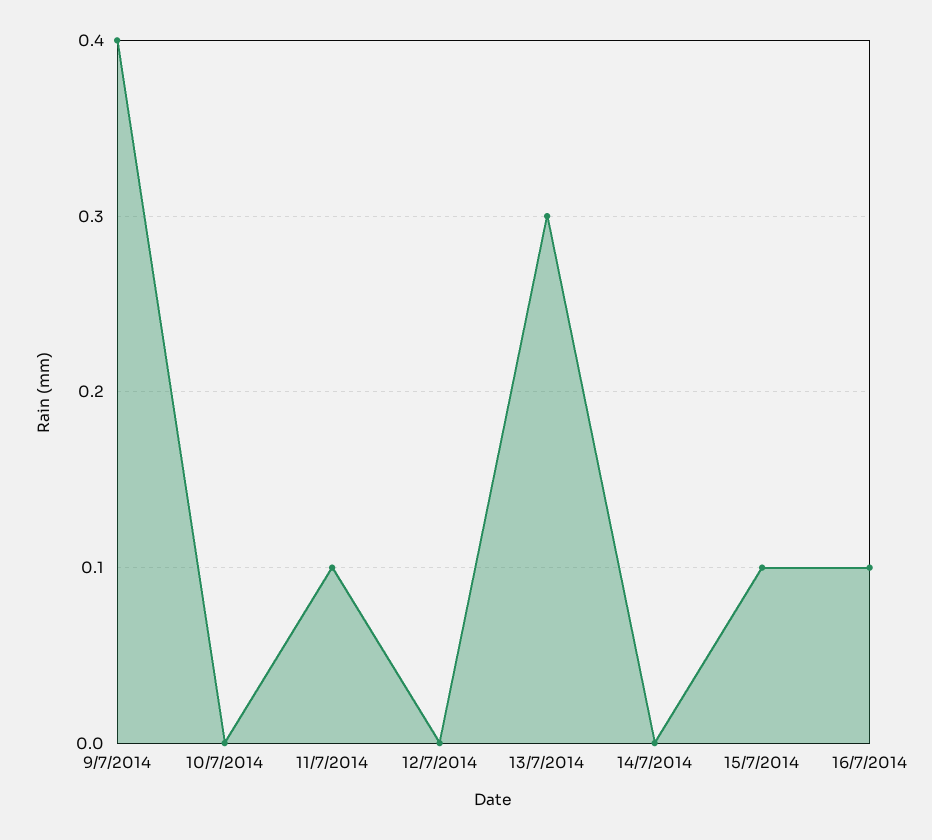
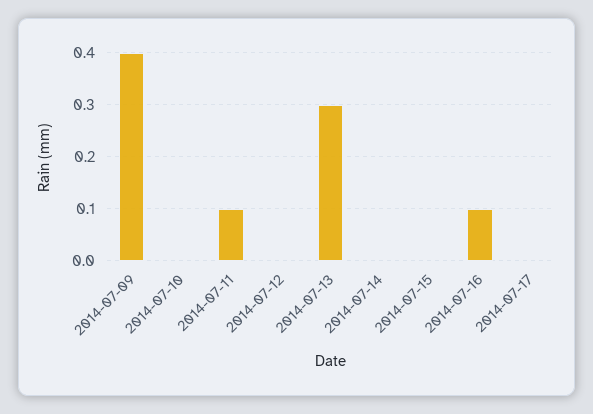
15/7/2014: 0.1 -> 0
2014-07-17: none -> 0

